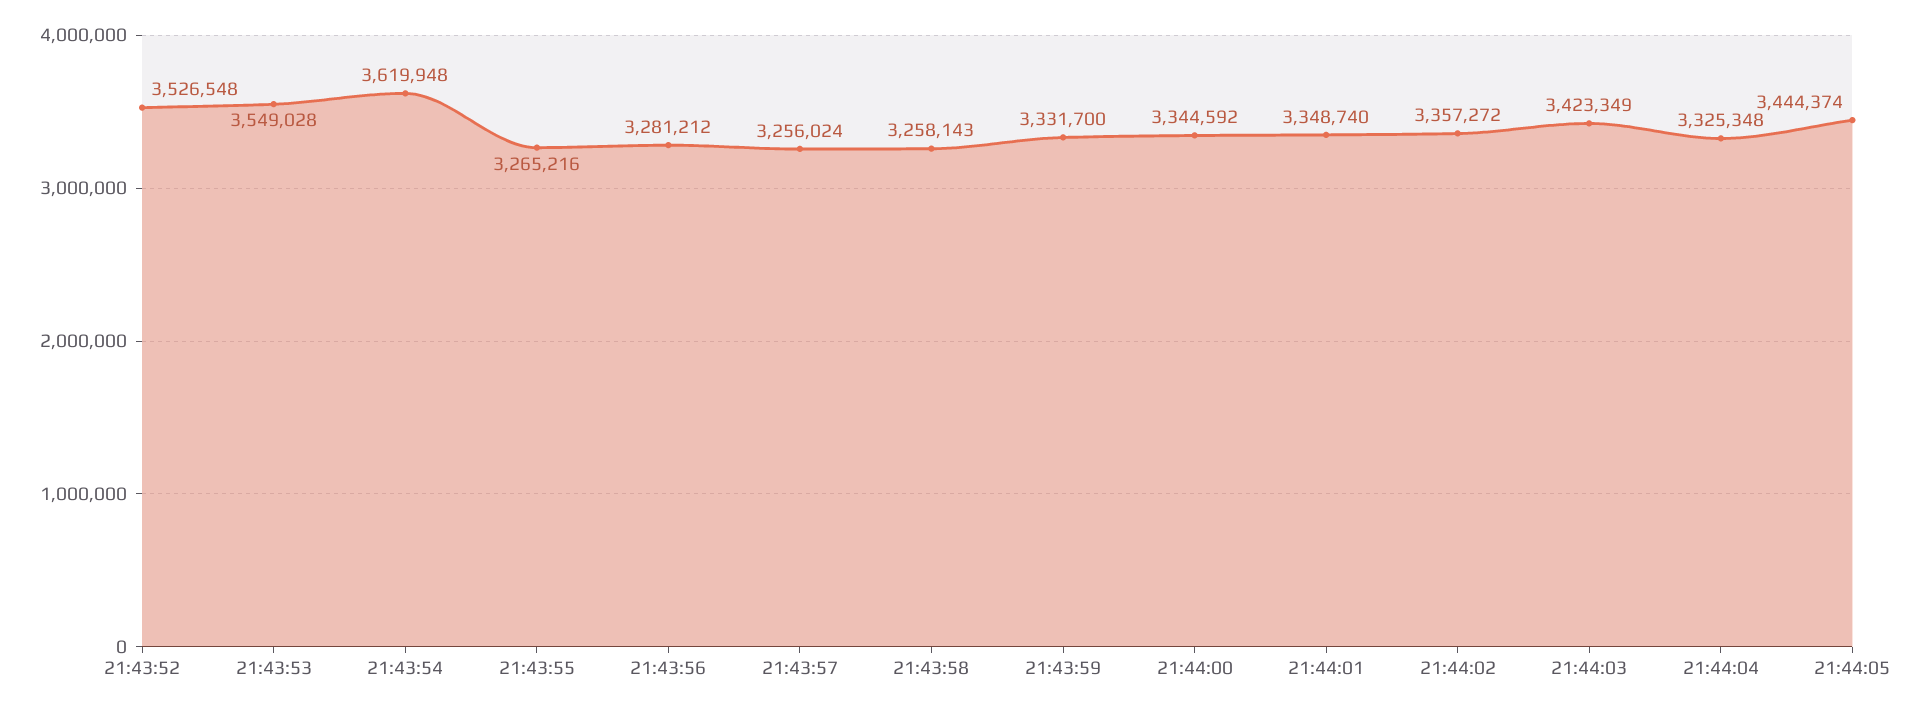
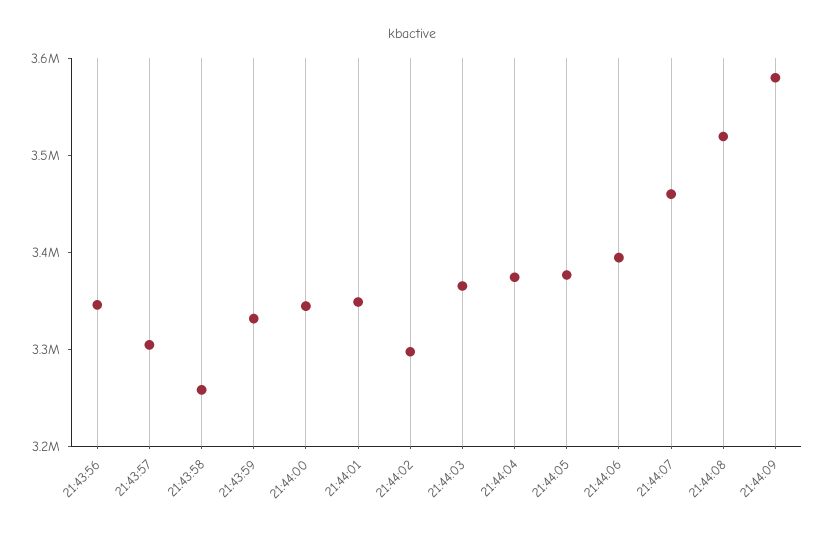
21:43:52: 3526548 -> none
21:43:53: 3549028 -> none
21:43:54: 3619948 -> none
21:43:55: 3265216 -> none
21:43:56: 3281212 -> 3340000
21:43:57: 3256024 -> 3300000
21:44:02: 3357272 -> 3300000
21:44:03: 3423349 -> 3360000
21:44:04: 3325348 -> 3380000
21:44:05: 3444374 -> 3380000
21:44:06: none -> 3400000
21:44:07: none -> 3460000
21:44:08: none -> 3520000
21:44:09: none -> 3580000

